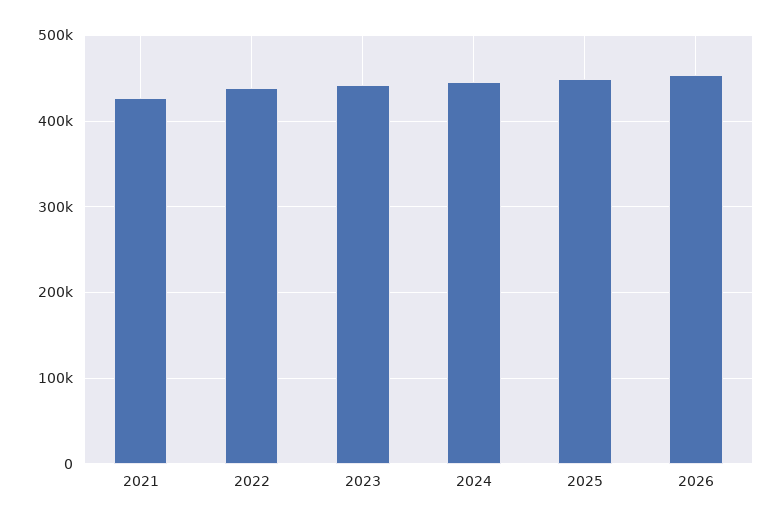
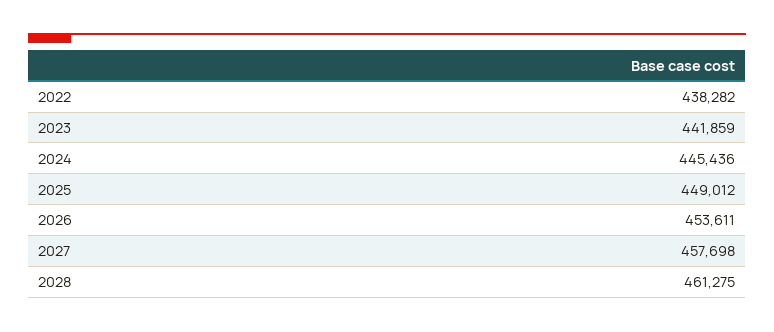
2021: 430000 -> none
2027: none -> 457698
2028: none -> 461275

